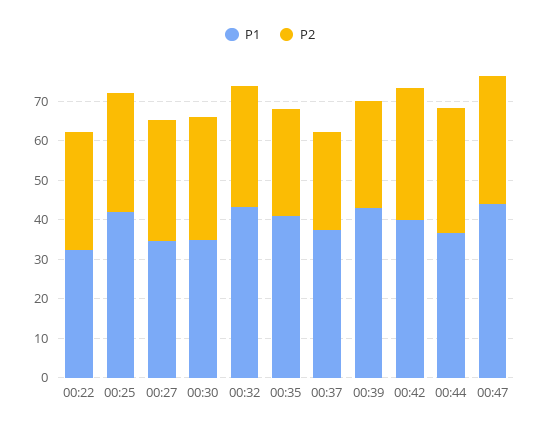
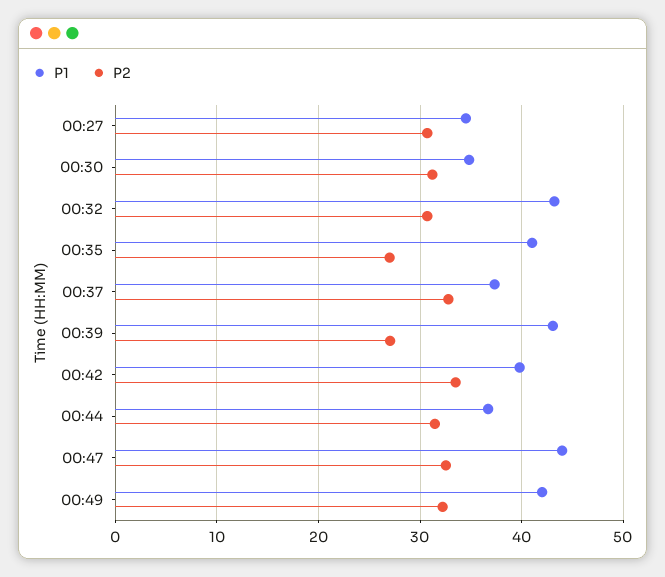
P1, 00:22: 32.5 -> none
P2, 00:22: 30 -> none
P1, 00:25: 42.5 -> none
P2, 00:25: 30 -> none
P2, 00:37: 25 -> 33
P1, 00:49: none -> 42
P2, 00:49: none -> 32

